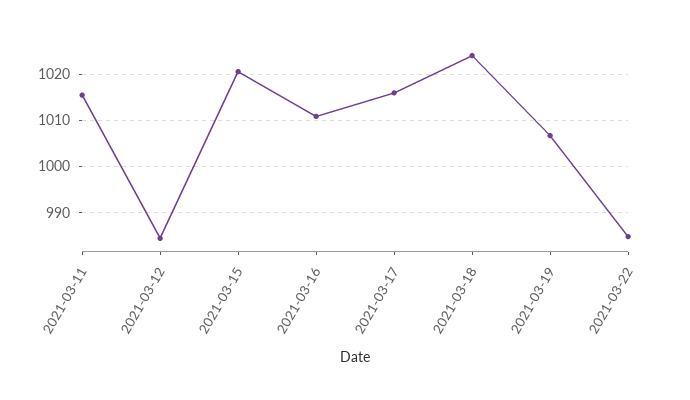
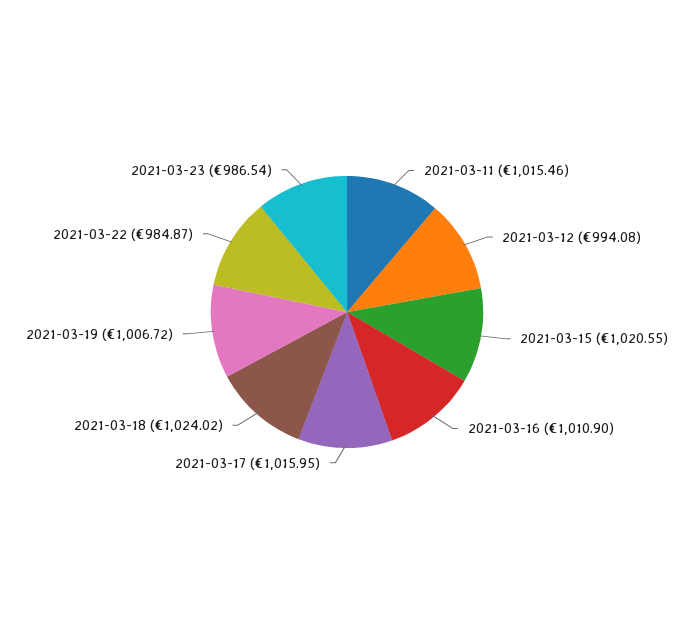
2021-03-12: 984 -> 994.08
2021-03-23: none -> 986.54

